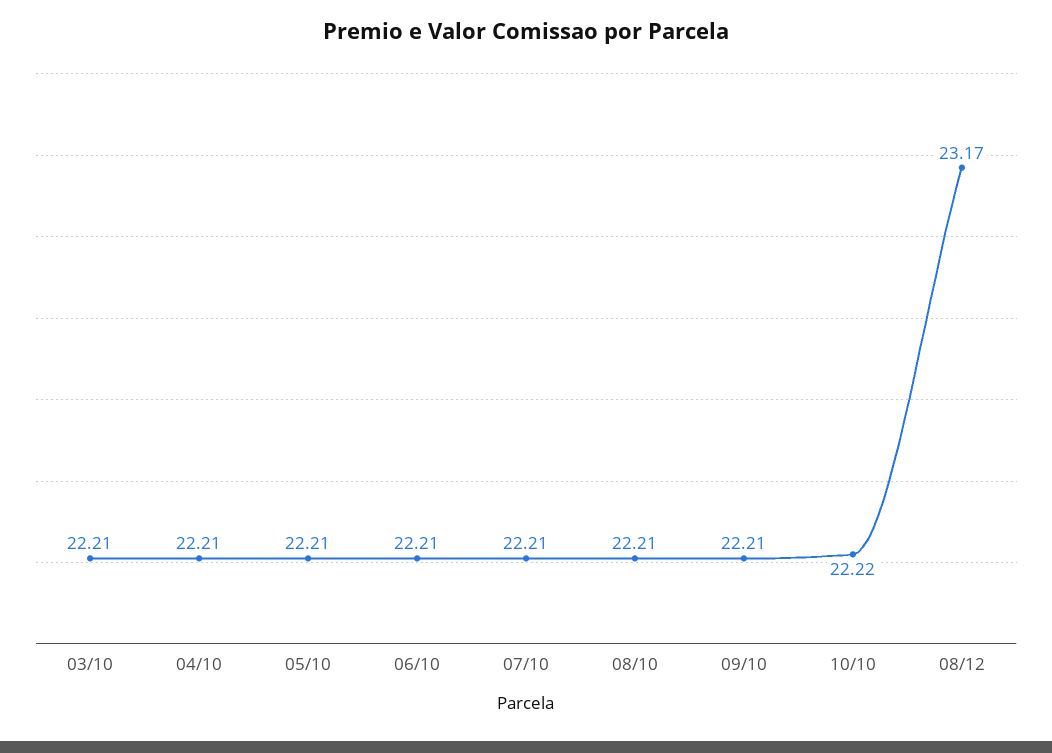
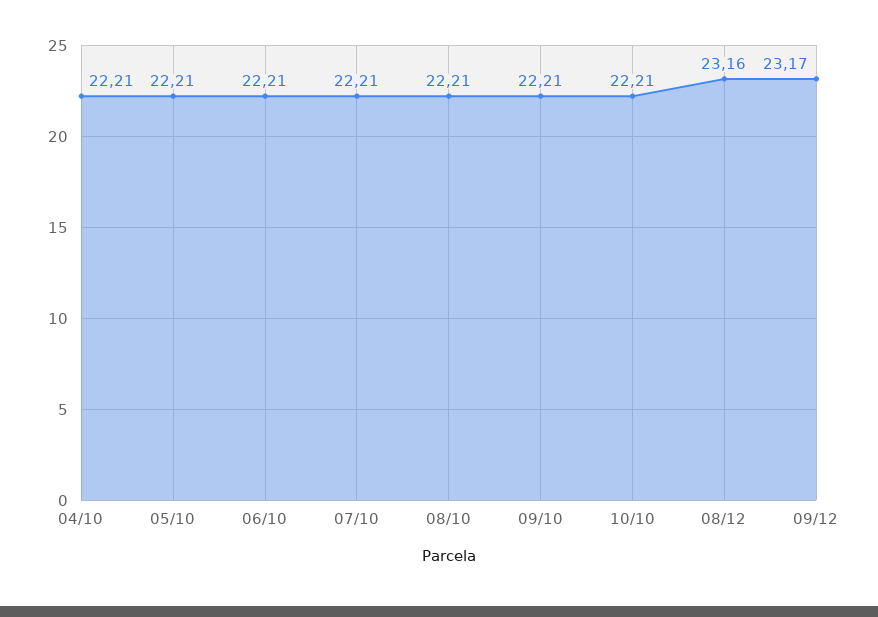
03/10: 22.21 -> none
10/10: 22.22 -> 22.21
08/12: 23.17 -> 23.16
09/12: none -> 23.17

